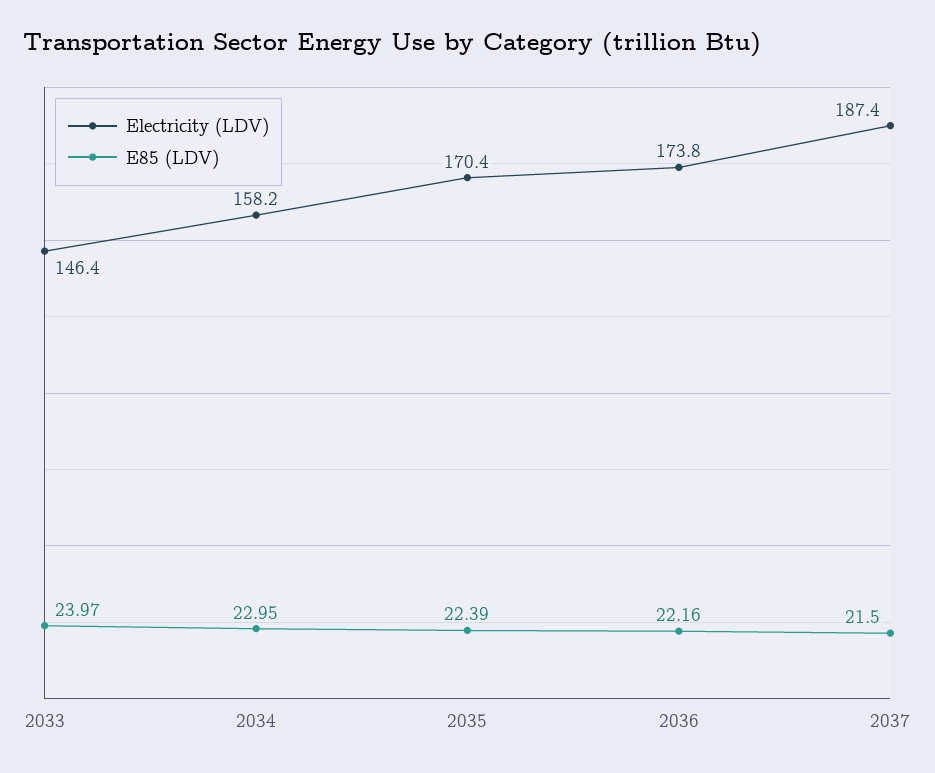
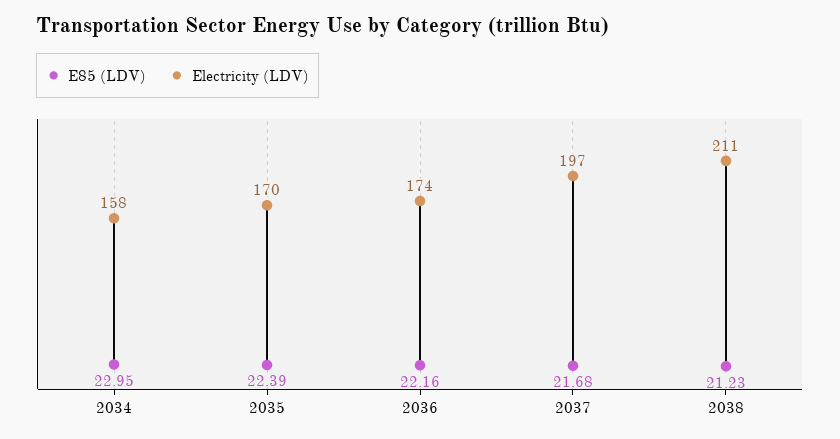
Electricity (LDV), 2033: 146.4 -> none
E85 (LDV), 2033: 23.97 -> none
Electricity (LDV), 2037: 187.4 -> 197
E85 (LDV), 2037: 21.5 -> 21.68
E85 (LDV), 2038: none -> 21.23
Electricity (LDV), 2038: none -> 211

